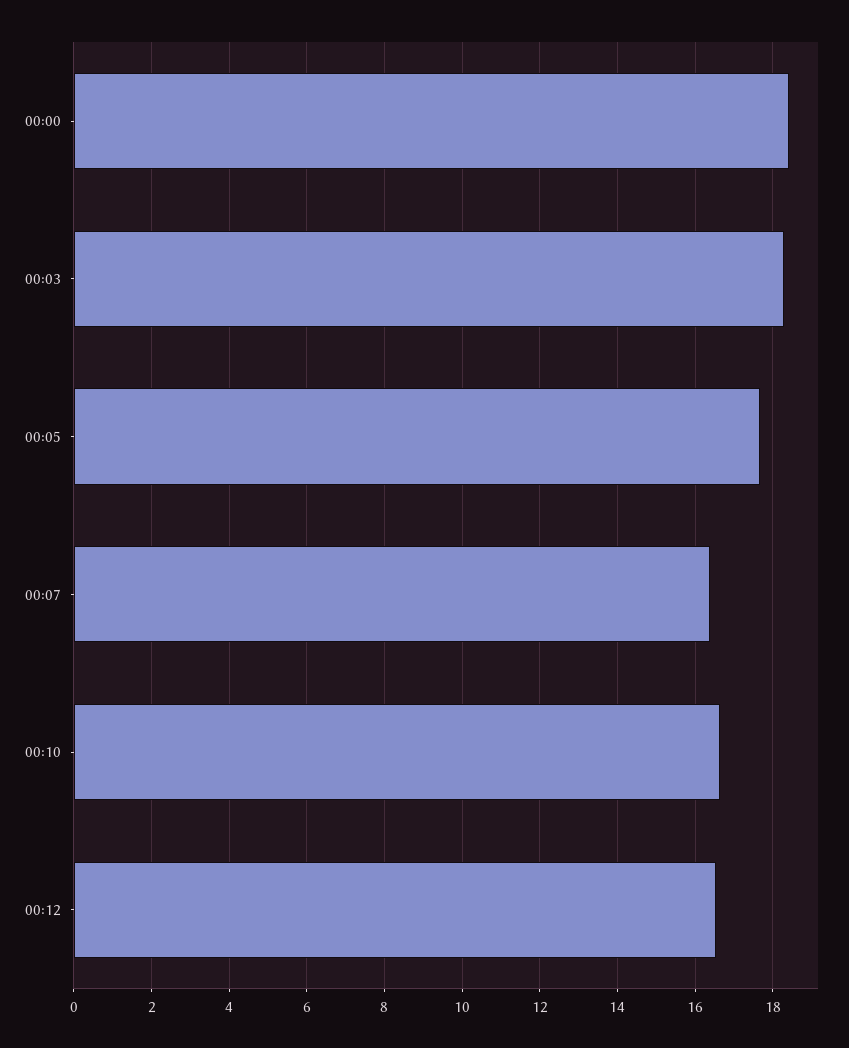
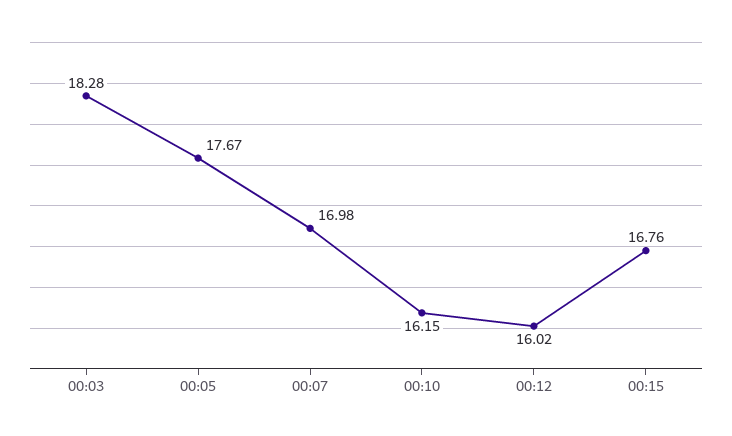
00:00: 18.4 -> none
00:07: 16.4 -> 16.98
00:10: 16.6 -> 16.15
00:12: 16.6 -> 16.02
00:15: none -> 16.76

